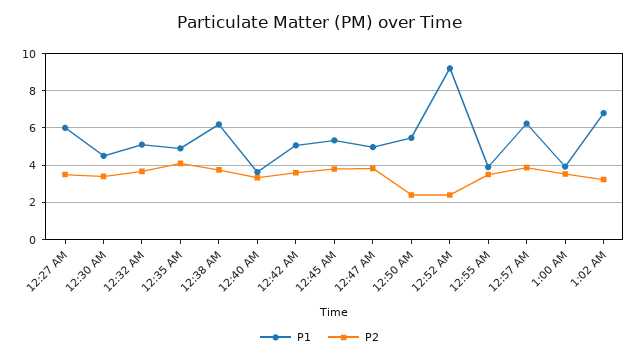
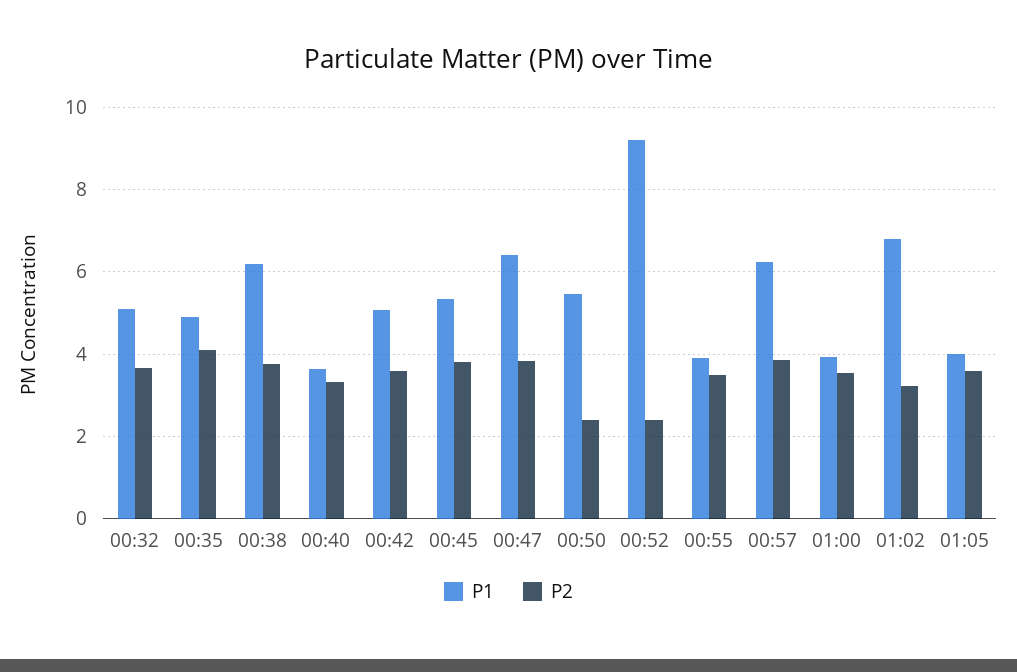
P1, 12:27 AM: 6 -> none
P2, 12:27 AM: 3.5 -> none
P1, 12:30 AM: 4.5 -> none
P2, 12:30 AM: 3.5 -> none
P1, 12:47 AM: 5 -> 6.4
P1, 01:05: none -> 4
P2, 01:05: none -> 3.6

